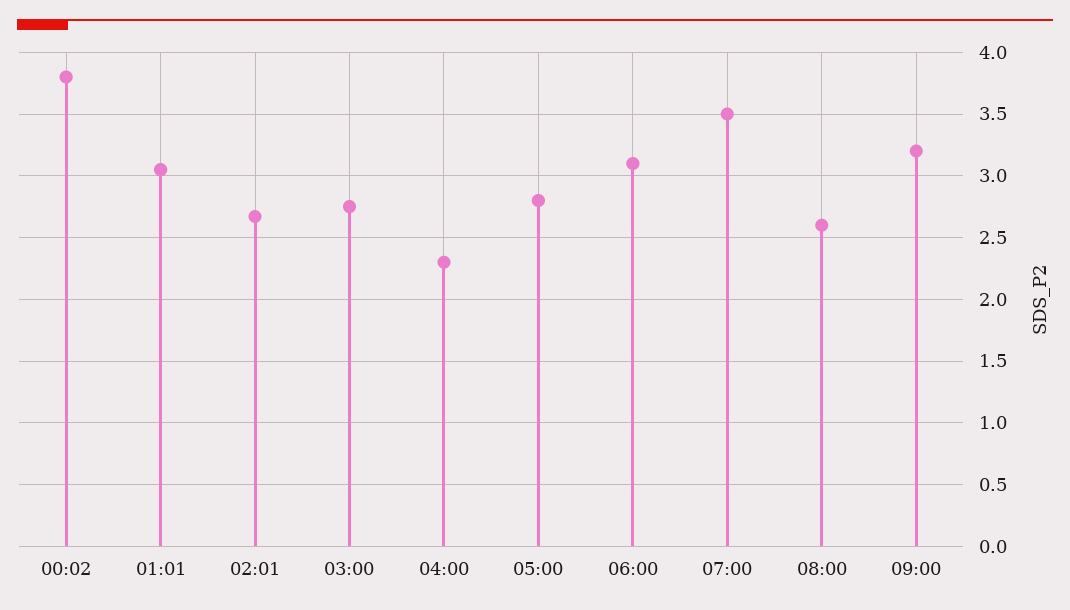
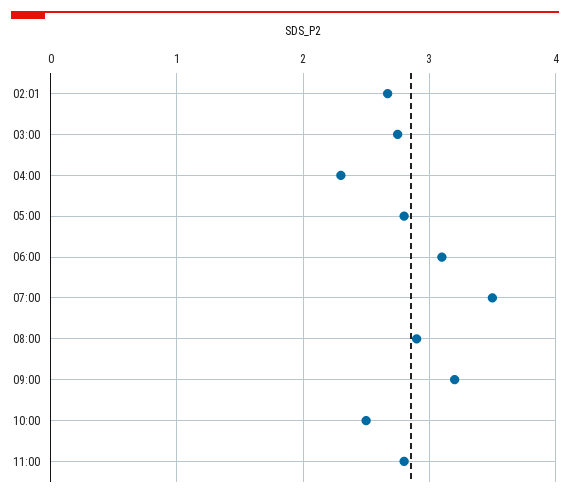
00:02: 3.8 -> none
01:01: 3.05 -> none
08:00: 2.6 -> 2.9
10:00: none -> 2.5
11:00: none -> 2.8

